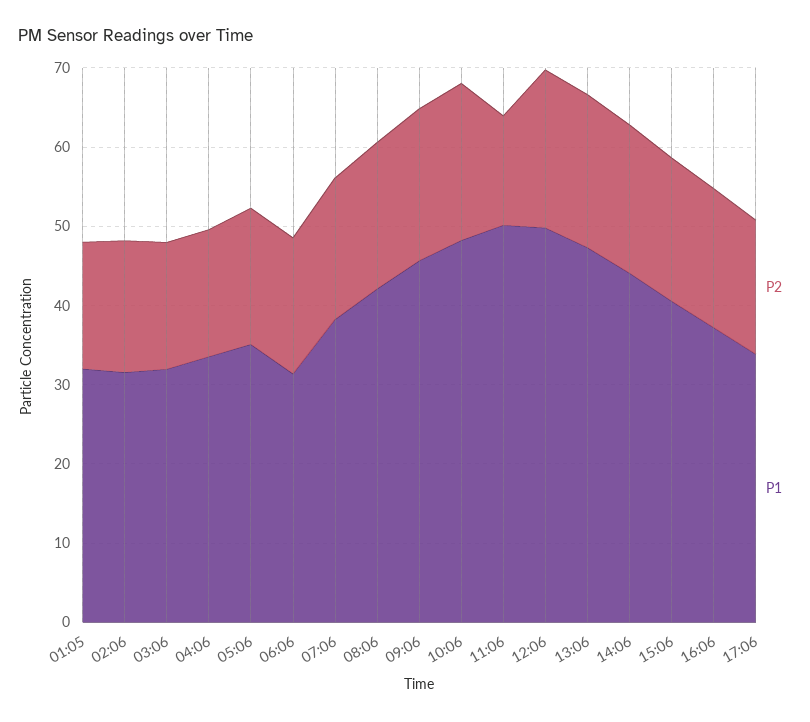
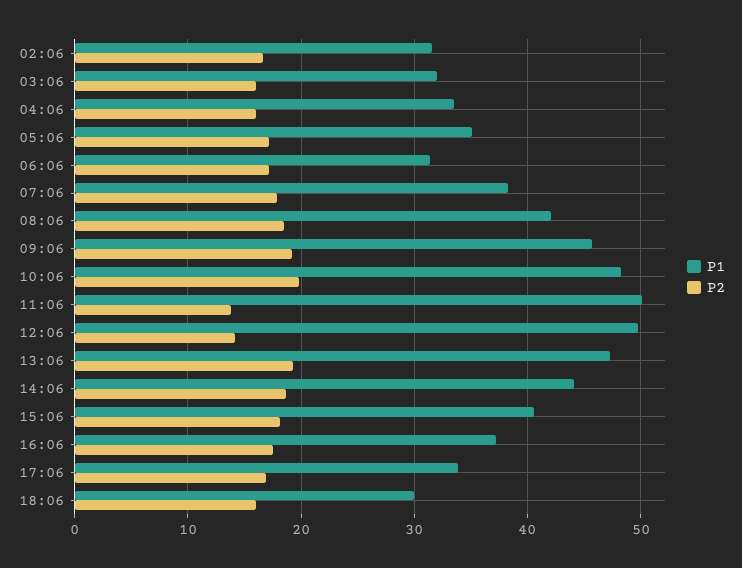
P2, 01:05: 16 -> none
P1, 01:05: 32 -> none
P2, 12:06: 20 -> 14
P1, 18:06: none -> 30
P2, 18:06: none -> 16

